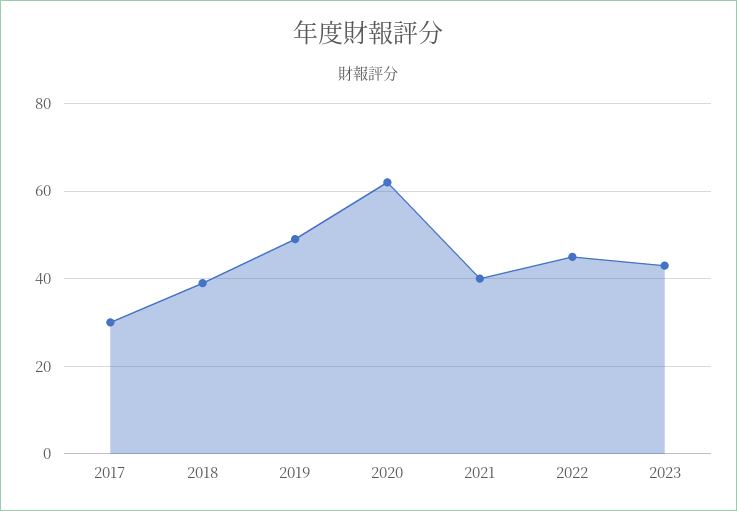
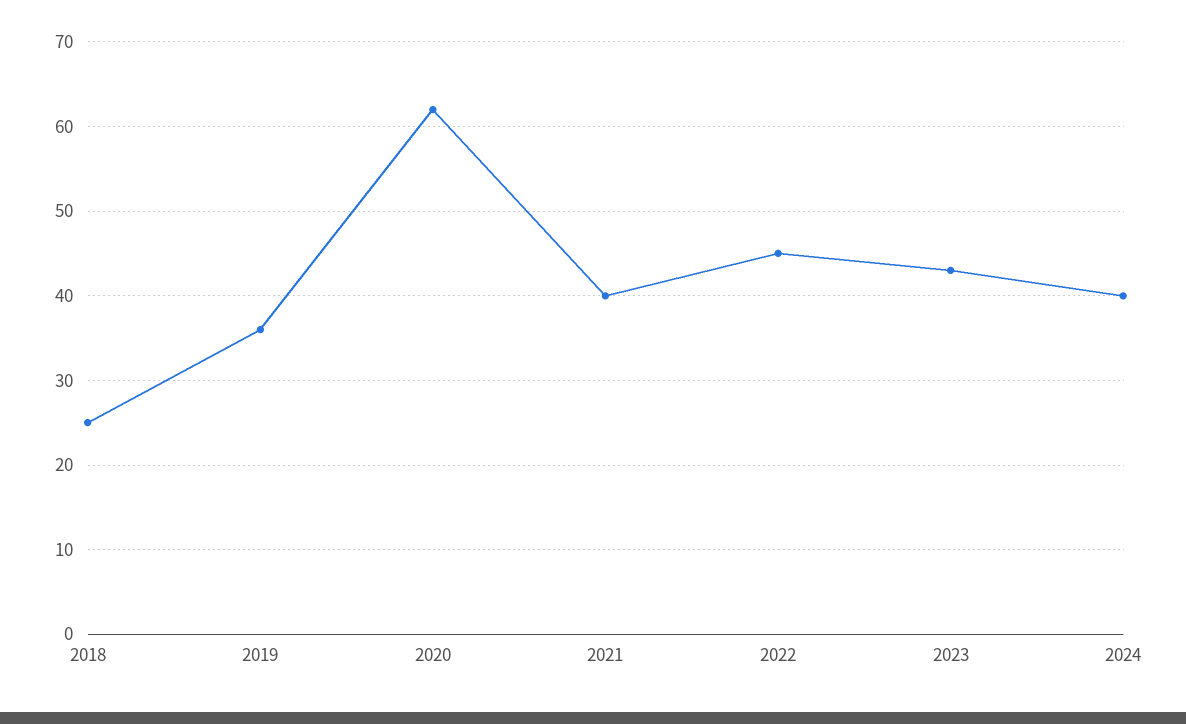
2017: 30 -> none
2018: 40 -> 25
2019: 50 -> 36
2024: none -> 40

